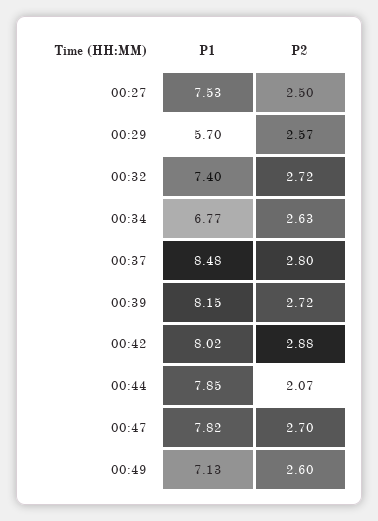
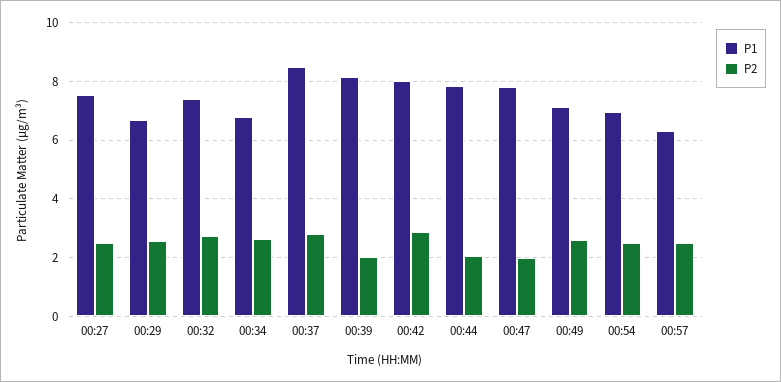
P1, 00:29: 5.7 -> 6.75
P2, 00:39: 2.72 -> 2
P2, 00:47: 2.7 -> 2
P1, 00:54: none -> 7
P2, 00:54: none -> 2.5
P1, 00:57: none -> 6.25
P2, 00:57: none -> 2.5

